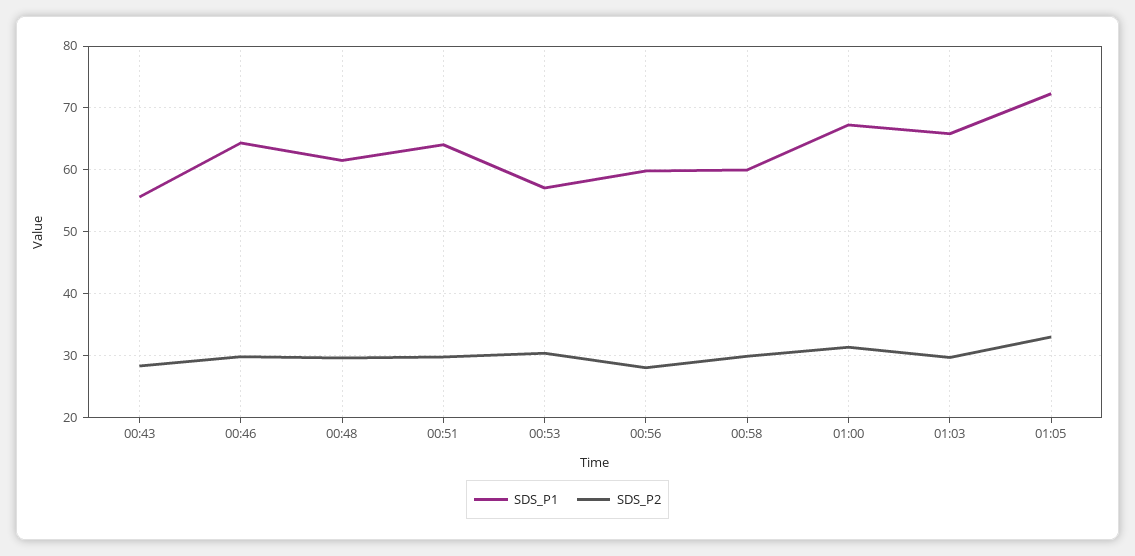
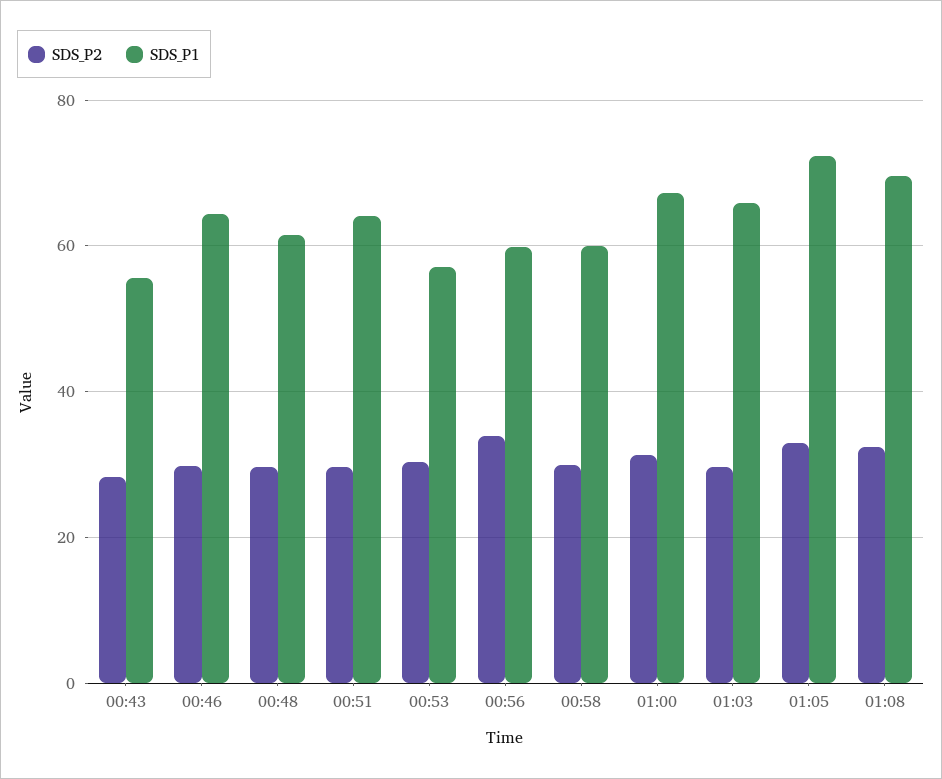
SDS_P2, 00:56: 28 -> 34
SDS_P2, 01:08: none -> 32
SDS_P1, 01:08: none -> 70

